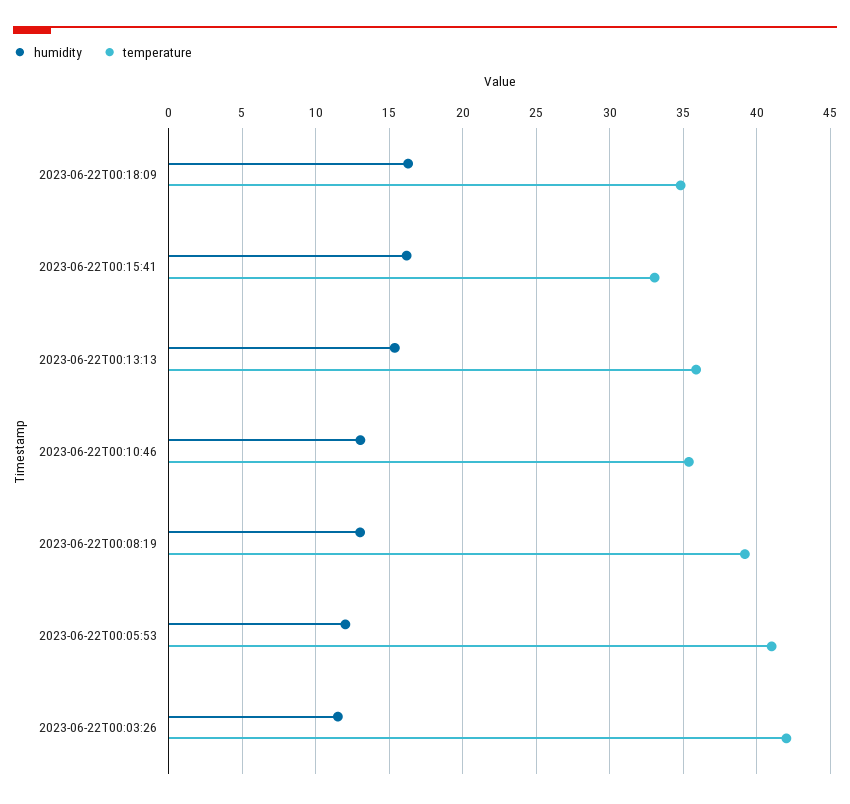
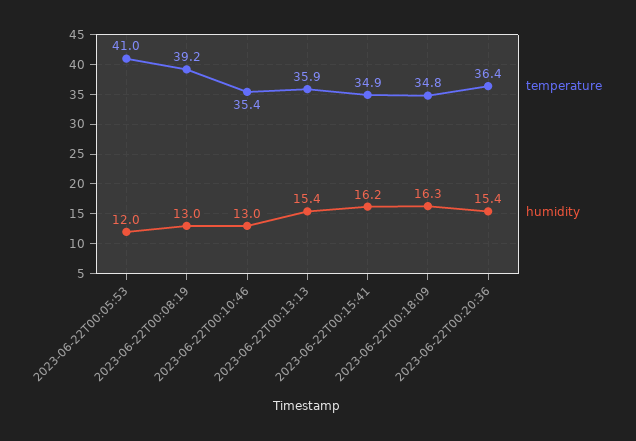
temperature, 2023-06-22T00:15:41: 33 -> 34.9
humidity, 2023-06-22T00:03:26: 11.5 -> none
temperature, 2023-06-22T00:03:26: 42 -> none
temperature, 2023-06-22T00:20:36: none -> 36.4
humidity, 2023-06-22T00:20:36: none -> 15.4

